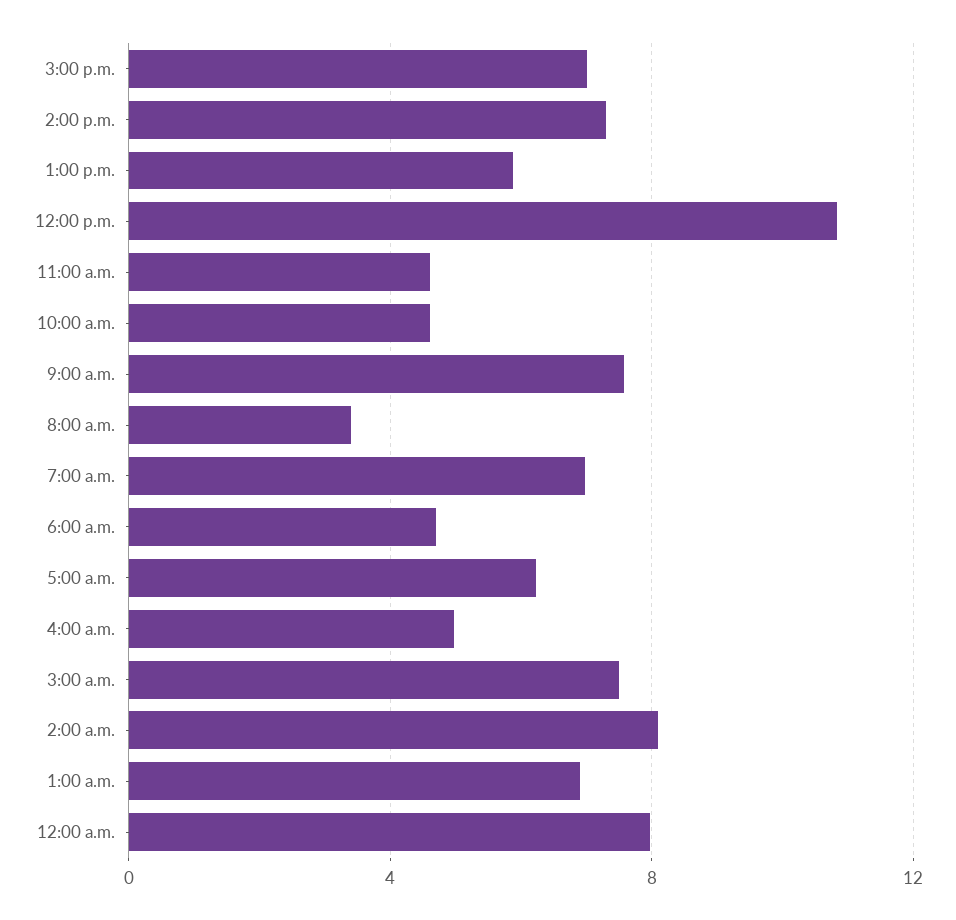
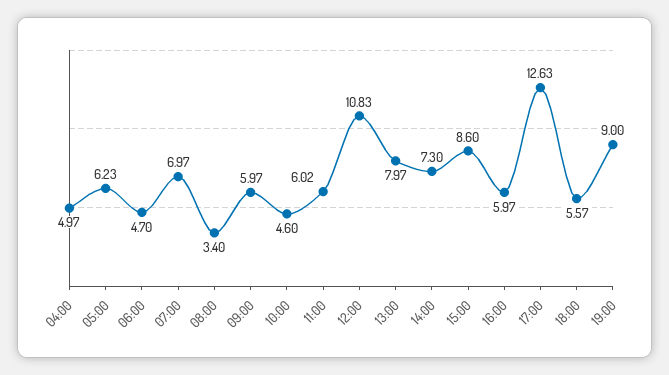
3:00 p.m.: 7 -> 8.6
1:00 p.m.: 6 -> 7.97
11:00 a.m.: 4.5 -> 6.02
9:00 a.m.: 7.5 -> 5.97
3:00 a.m.: 7.5 -> none
2:00 a.m.: 8 -> none
1:00 a.m.: 7 -> none
12:00 a.m.: 8 -> none
16:00: none -> 5.97
17:00: none -> 12.63
18:00: none -> 5.57
19:00: none -> 9

